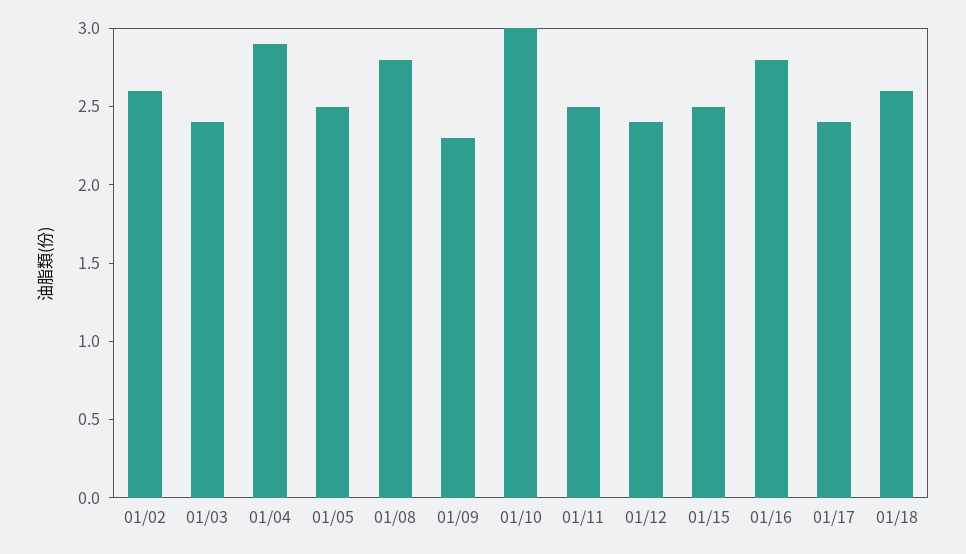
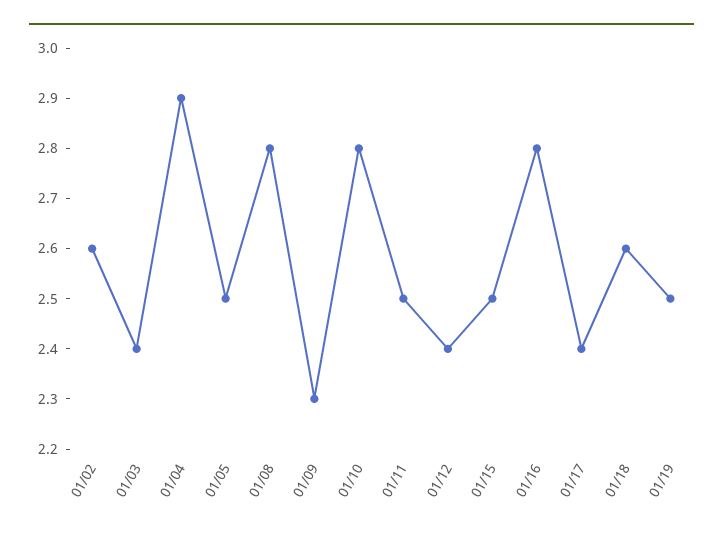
01/10: 3 -> 2.8
01/19: none -> 2.5

